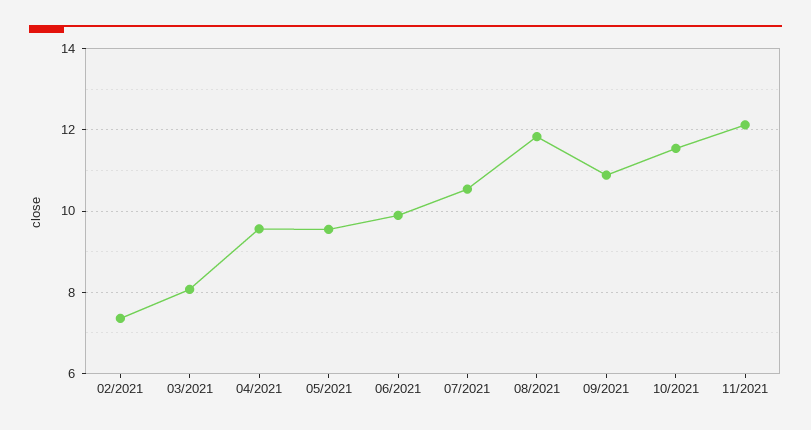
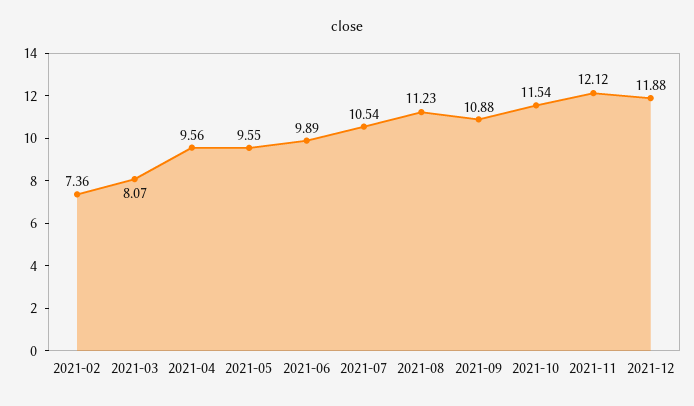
08/2021: 11.8 -> 11.23
2021-12: none -> 11.88

